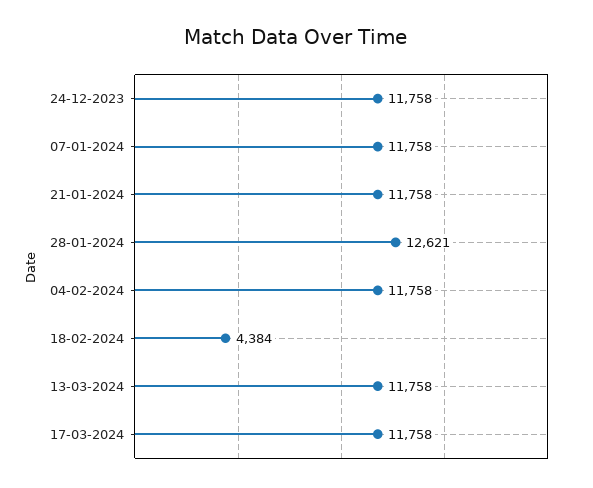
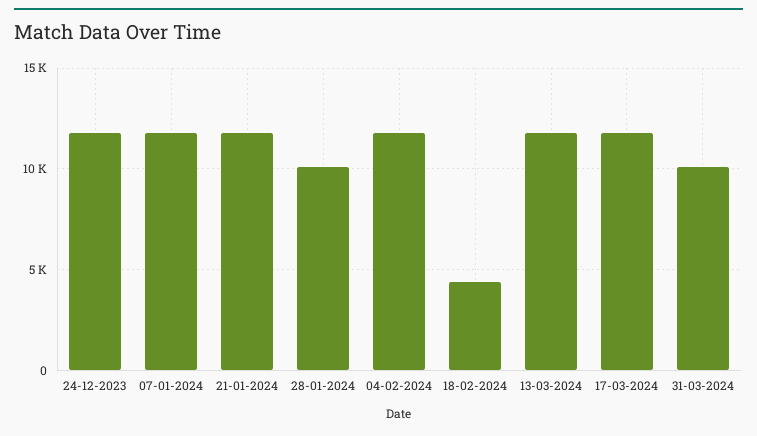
28-01-2024: 12621 -> 10000
31-03-2024: none -> 10000

